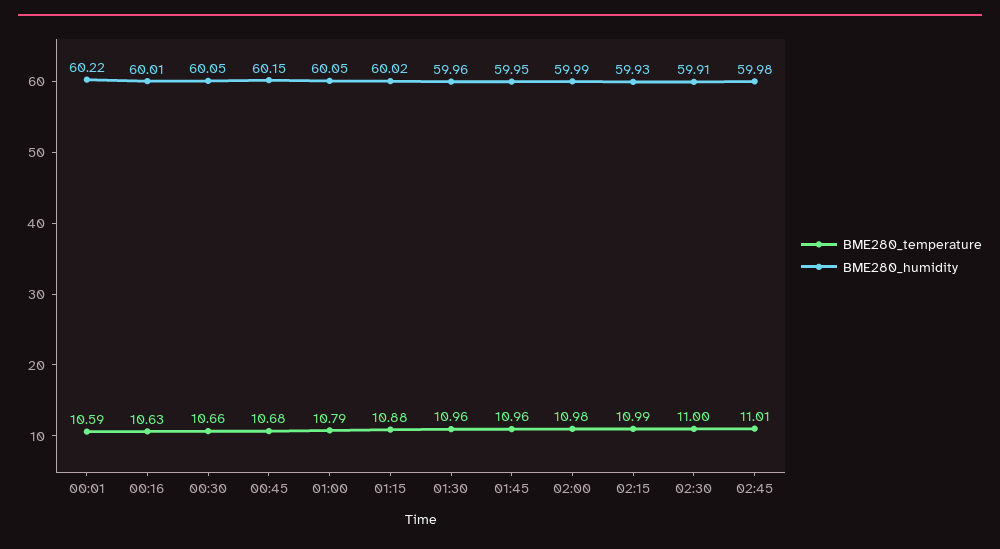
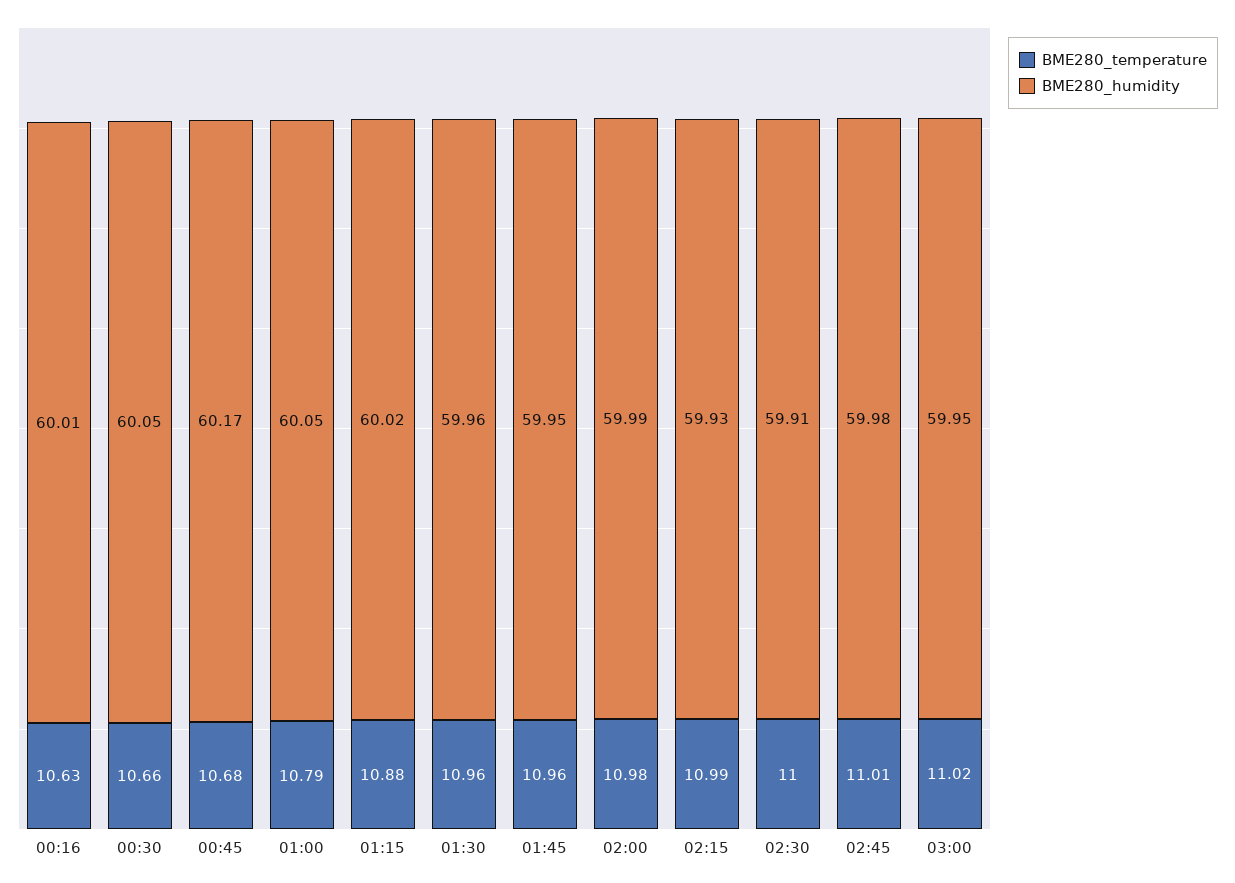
BME280_temperature, 00:01: 10.59 -> none
BME280_humidity, 00:01: 60.22 -> none
BME280_humidity, 00:45: 60.15 -> 60.17
BME280_temperature, 03:00: none -> 11.02
BME280_humidity, 03:00: none -> 59.95

